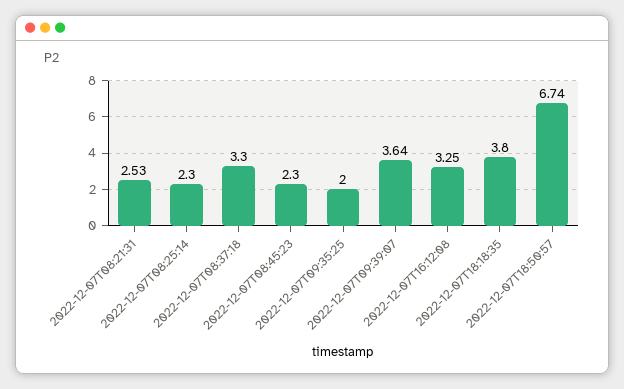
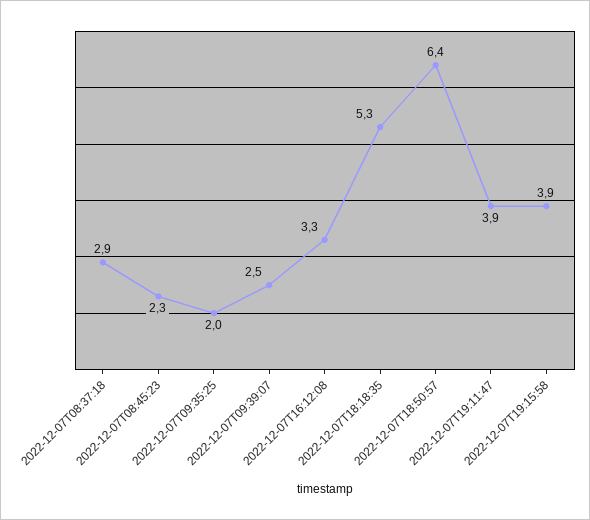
2022-12-07T08:21:31: 2.53 -> none
2022-12-07T08:25:14: 2.3 -> none
2022-12-07T08:37:18: 3.3 -> 2.9
2022-12-07T09:39:07: 3.64 -> 2.5
2022-12-07T18:18:35: 3.8 -> 5.3
2022-12-07T18:50:57: 6.74 -> 6.4
2022-12-07T19:11:47: none -> 3.9
2022-12-07T19:15:58: none -> 3.9

